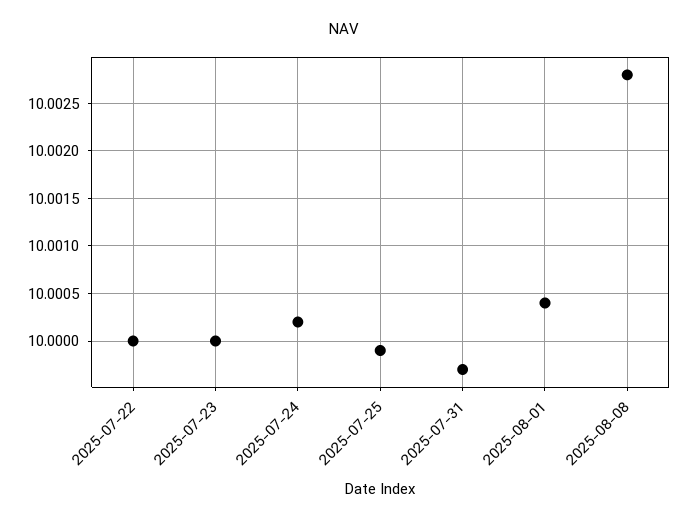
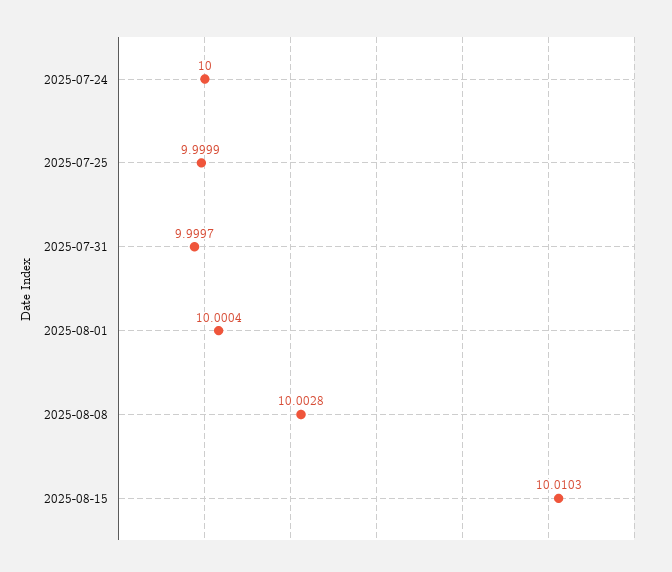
2025-07-22: 10 -> none
2025-07-23: 10 -> none
2025-07-24: 10.0002 -> 10
2025-08-15: none -> 10.0103

